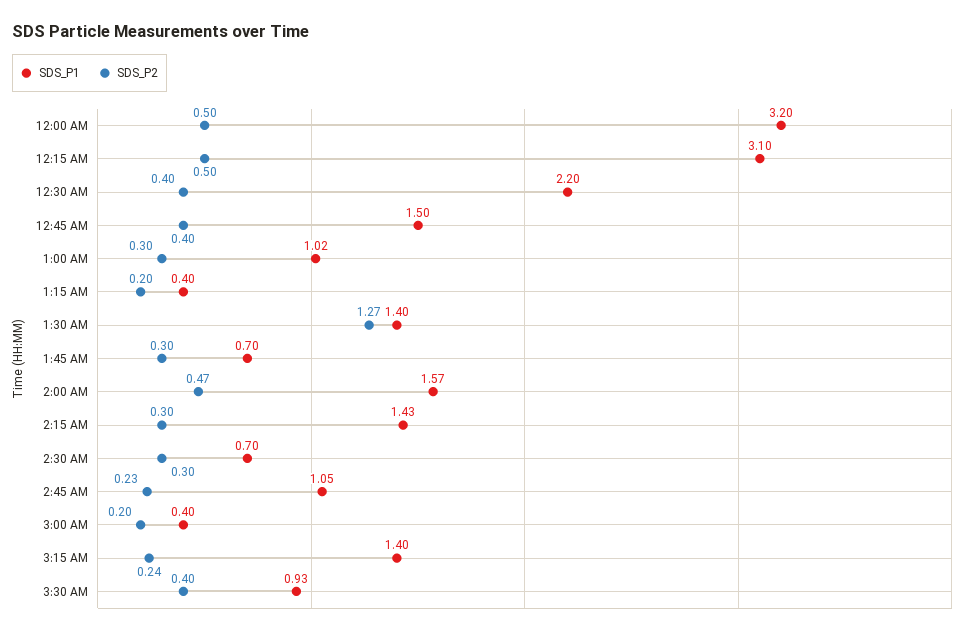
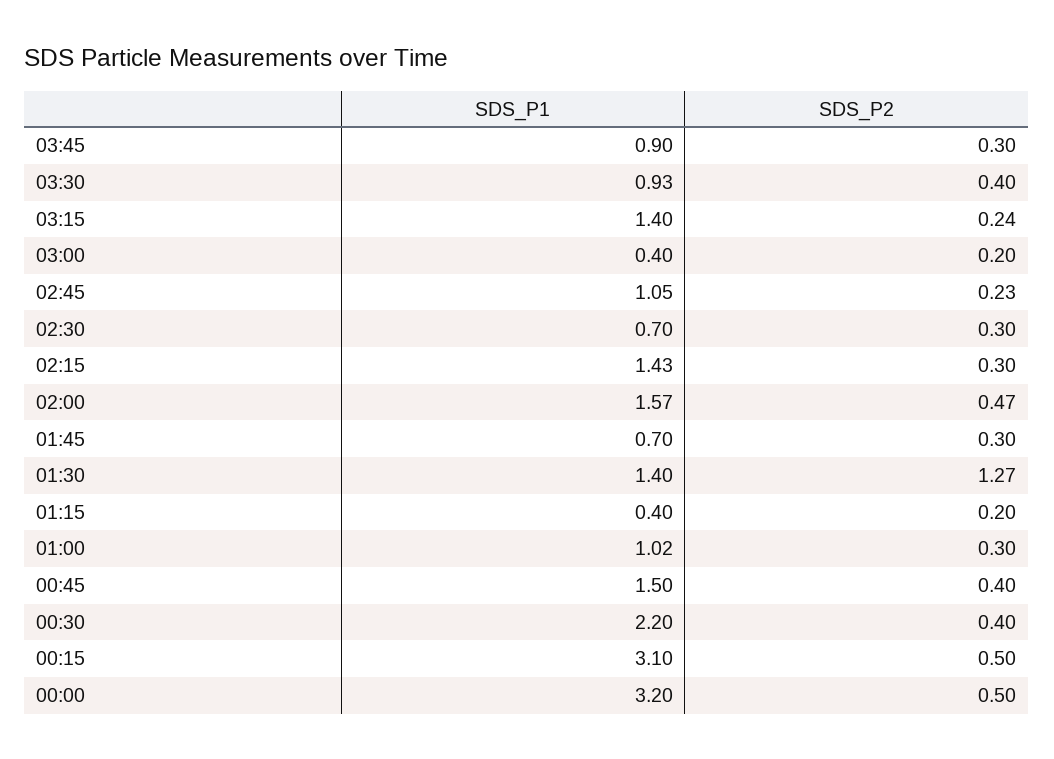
SDS_P1, 03:45: none -> 0.9
SDS_P2, 03:45: none -> 0.3

